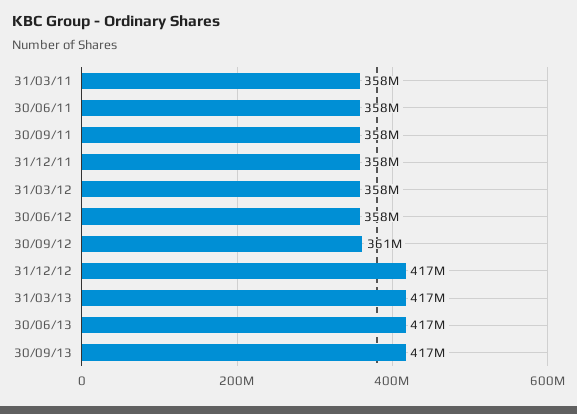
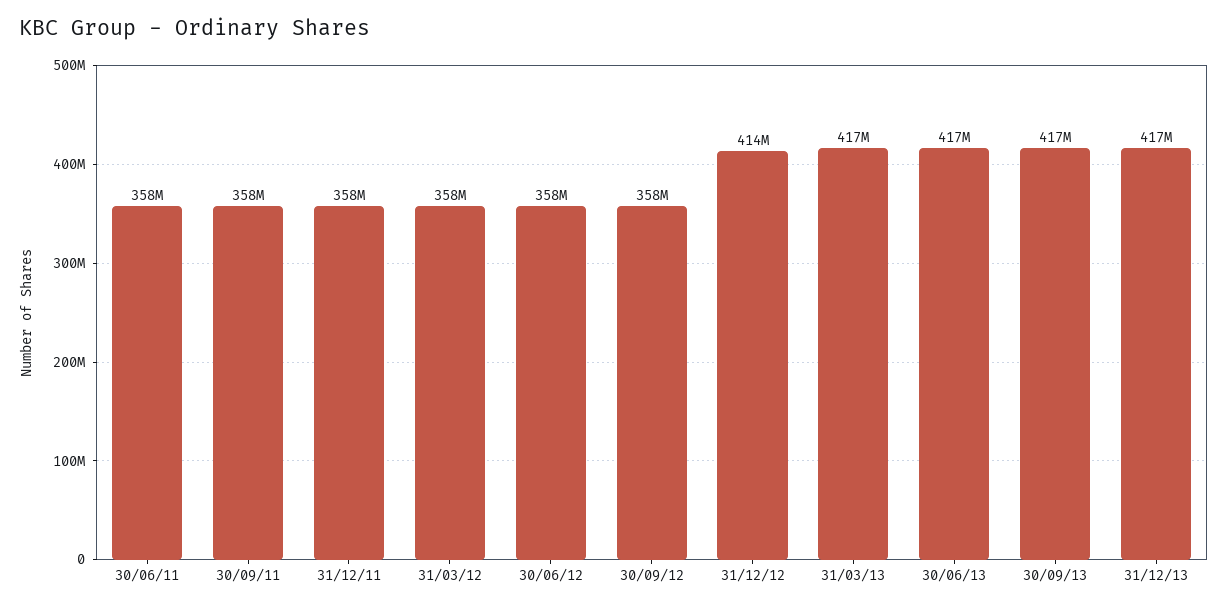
31/03/11: 358000000 -> none
30/09/12: 361000000 -> 358000000
31/12/12: 417000000 -> 414000000
31/12/13: none -> 417000000

